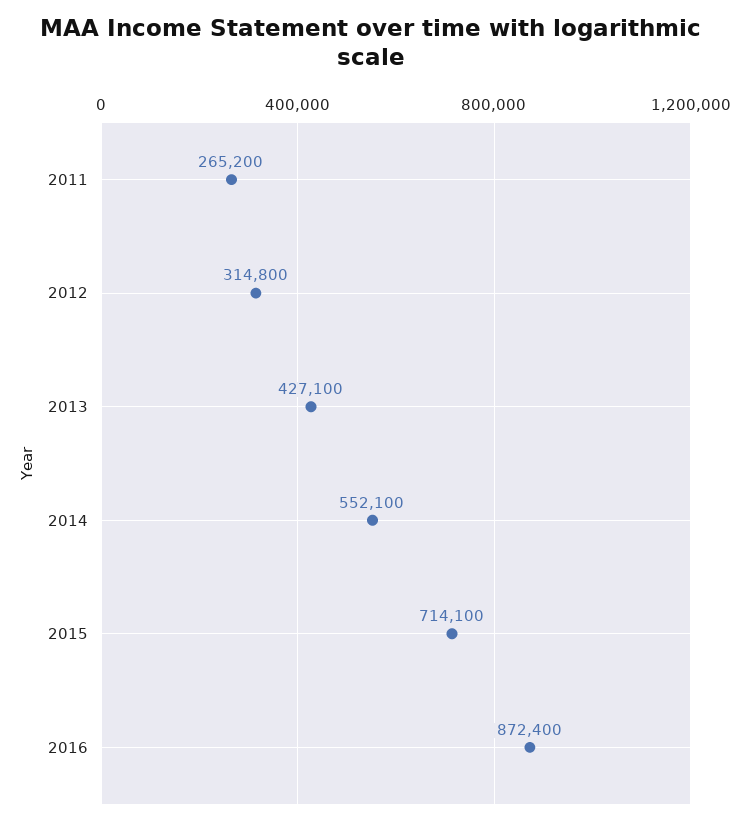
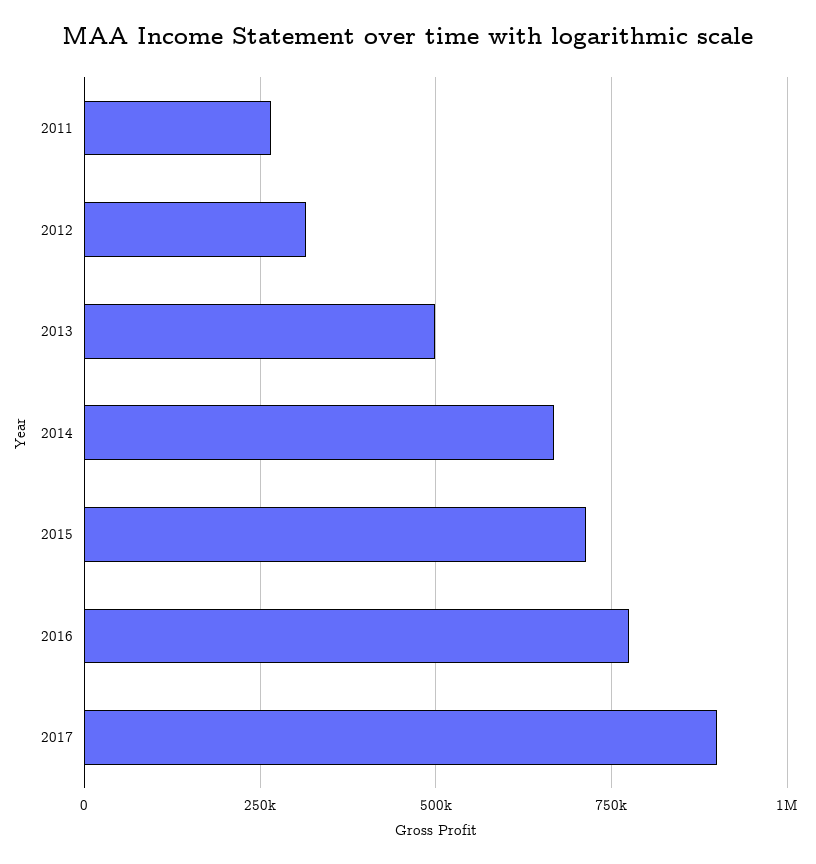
2013: 427100 -> 500000
2014: 552100 -> 675000
2016: 872400 -> 775000
2017: none -> 900000

